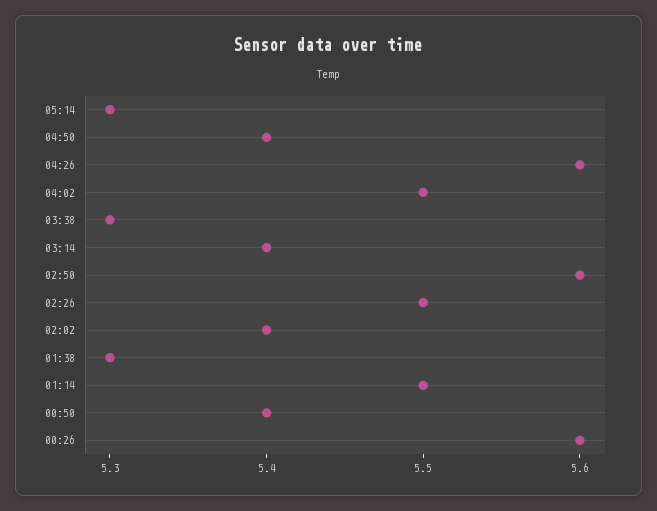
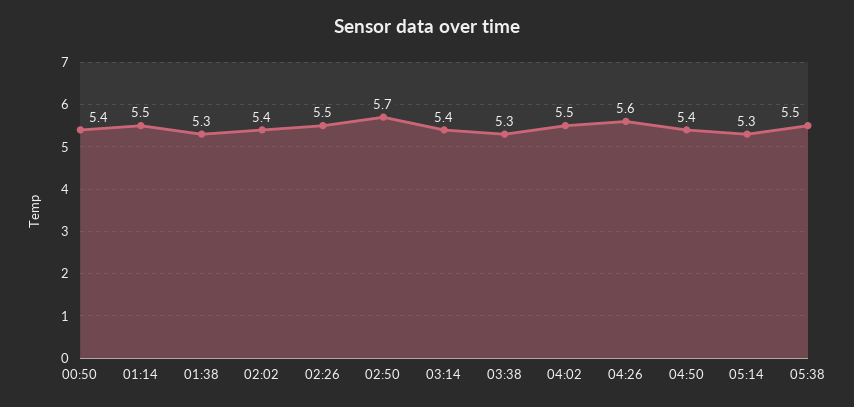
02:50: 5.6 -> 5.7
00:26: 5.6 -> none
05:38: none -> 5.5

